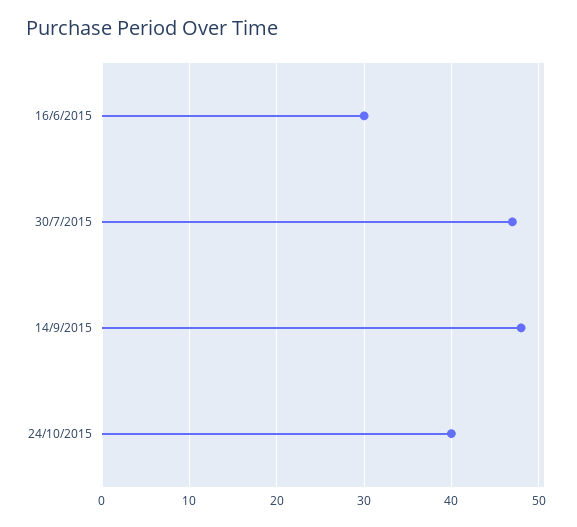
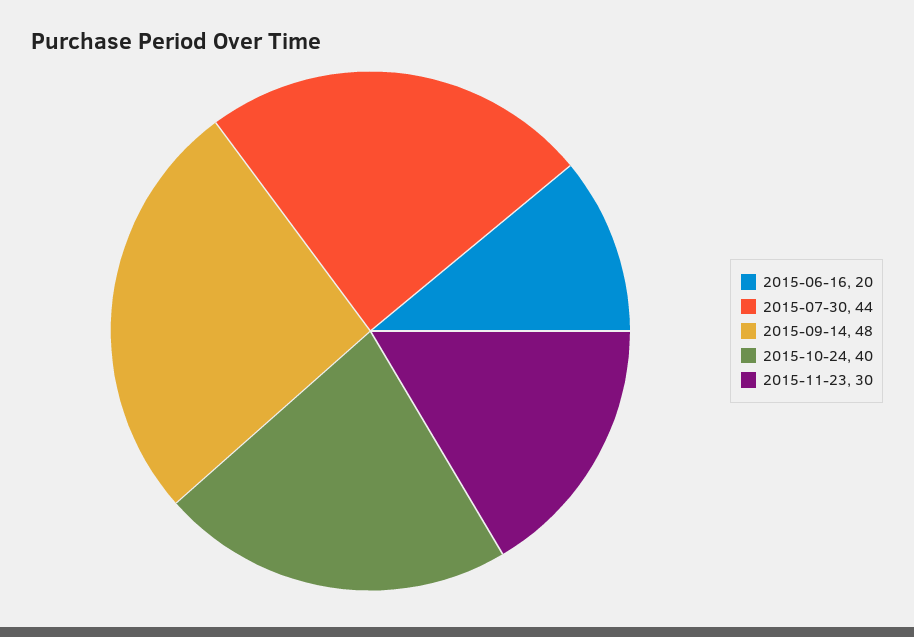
16/6/2015: 30 -> 20
30/7/2015: 47 -> 44
2015-11-23: none -> 30

